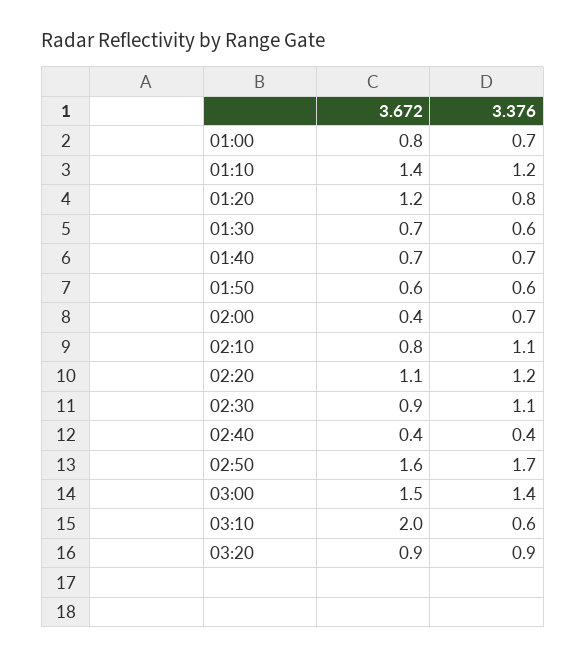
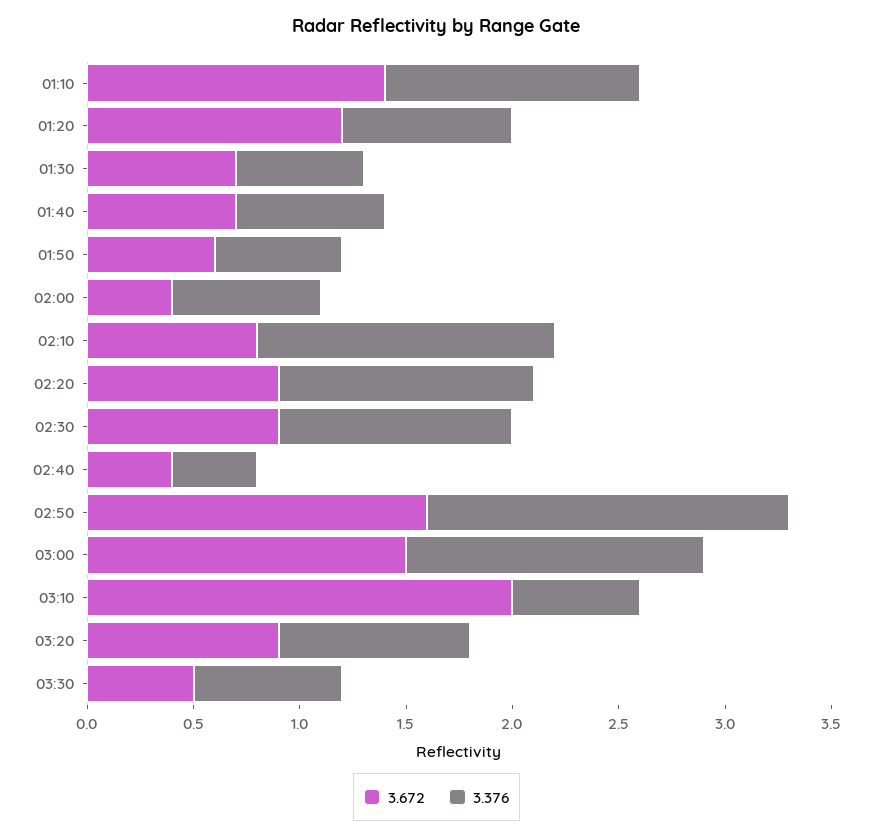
3.672, 01:00: 0.8 -> none
3.376, 01:00: 0.7 -> none
3.376, 02:10: 1.1 -> 1.4
3.672, 02:20: 1.1 -> 0.9
3.672, 03:30: none -> 0.5
3.376, 03:30: none -> 0.7

